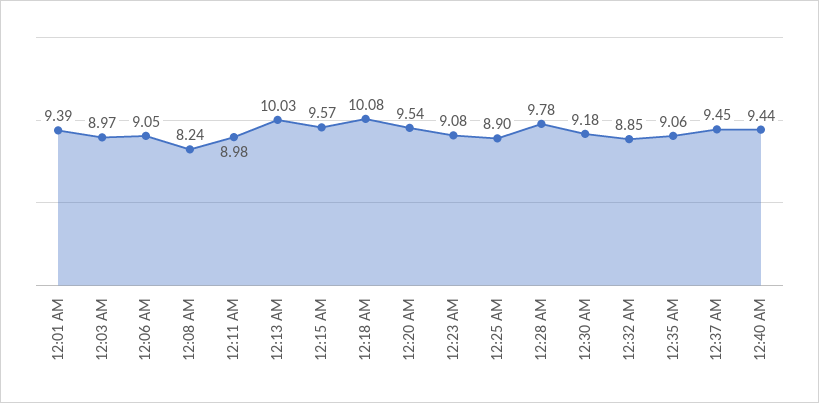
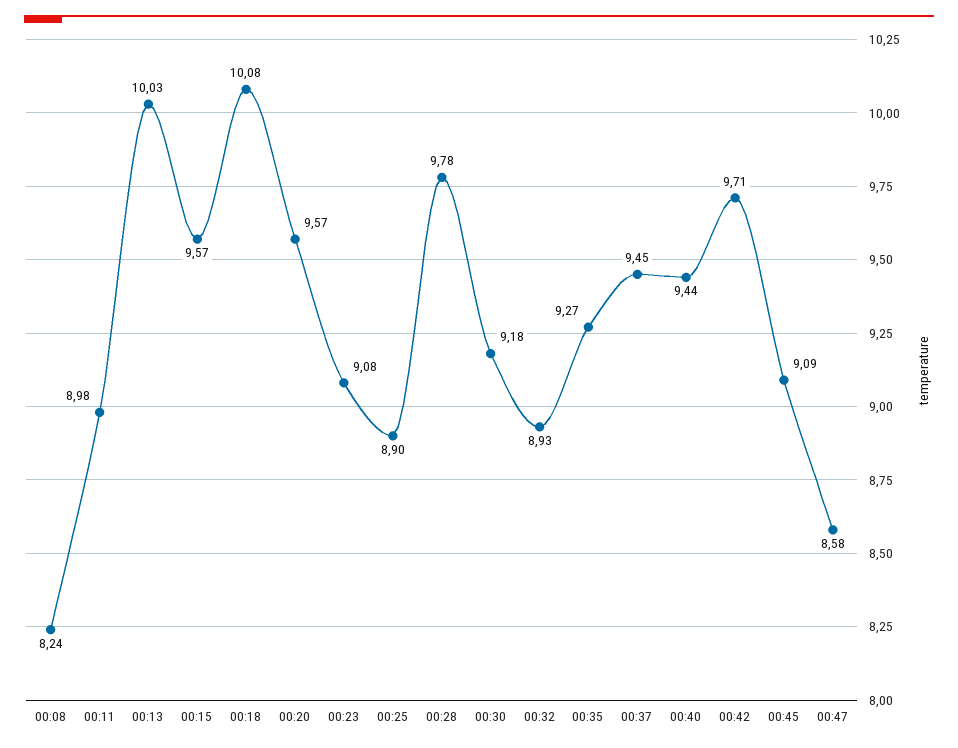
12:01 AM: 9.39 -> none
12:03 AM: 8.97 -> none
12:06 AM: 9.05 -> none
12:20 AM: 9.54 -> 9.57
12:32 AM: 8.85 -> 8.93
12:35 AM: 9.06 -> 9.27
00:42: none -> 9.71
00:45: none -> 9.09
00:47: none -> 8.58

